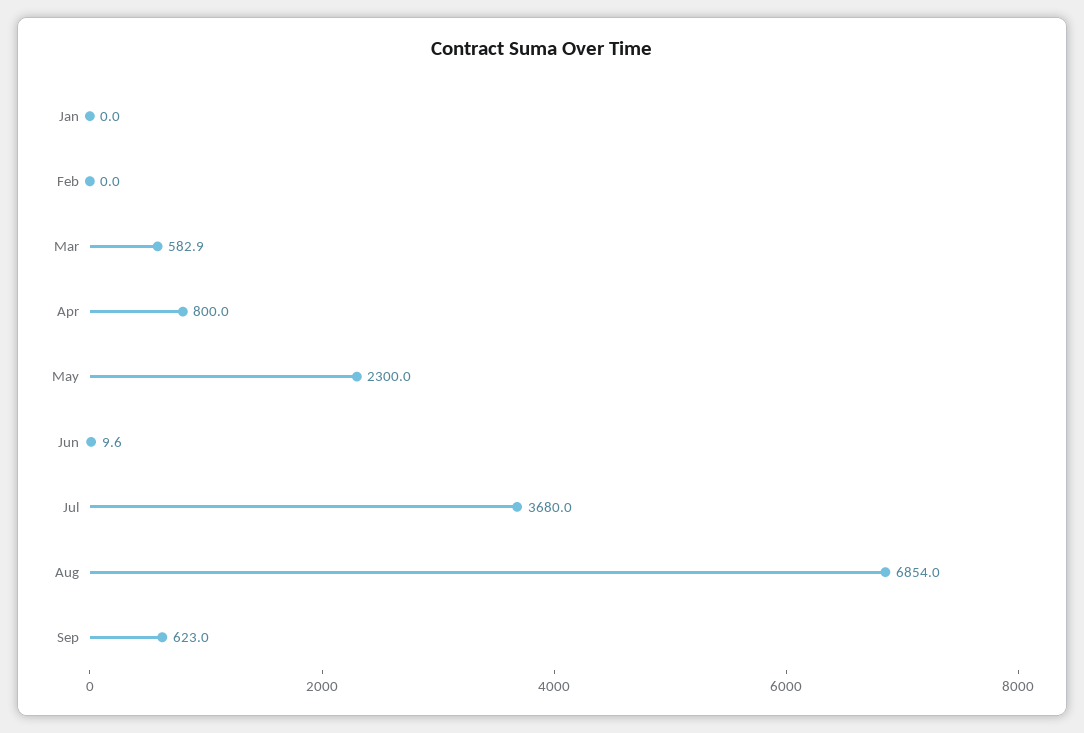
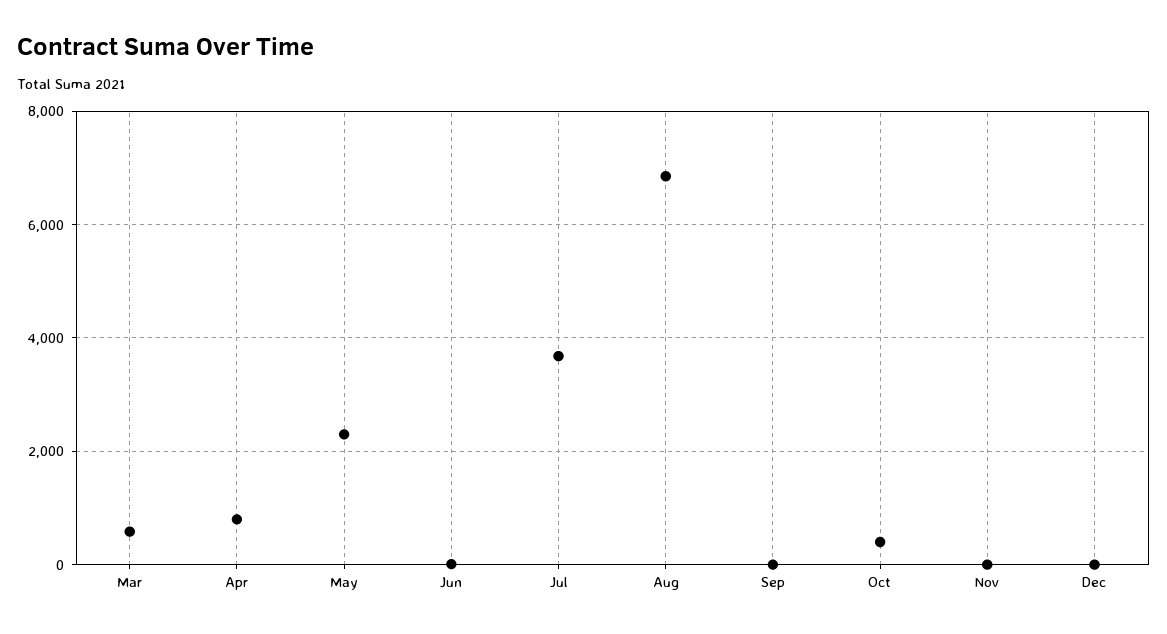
Jan: 0 -> none
Feb: 0 -> none
Sep: 623 -> 0
Oct: none -> 400
Nov: none -> 0
Dec: none -> 0

